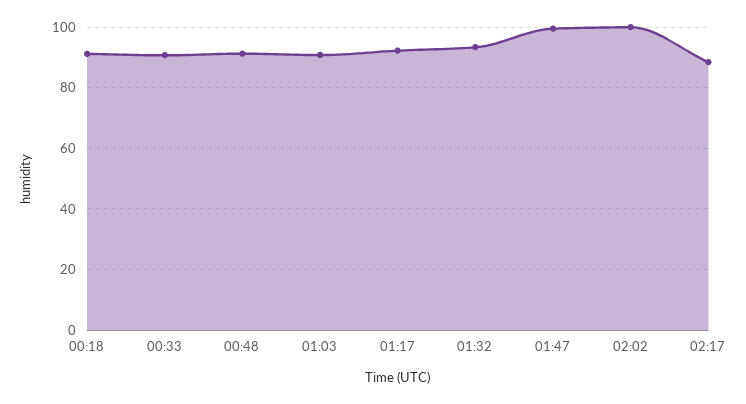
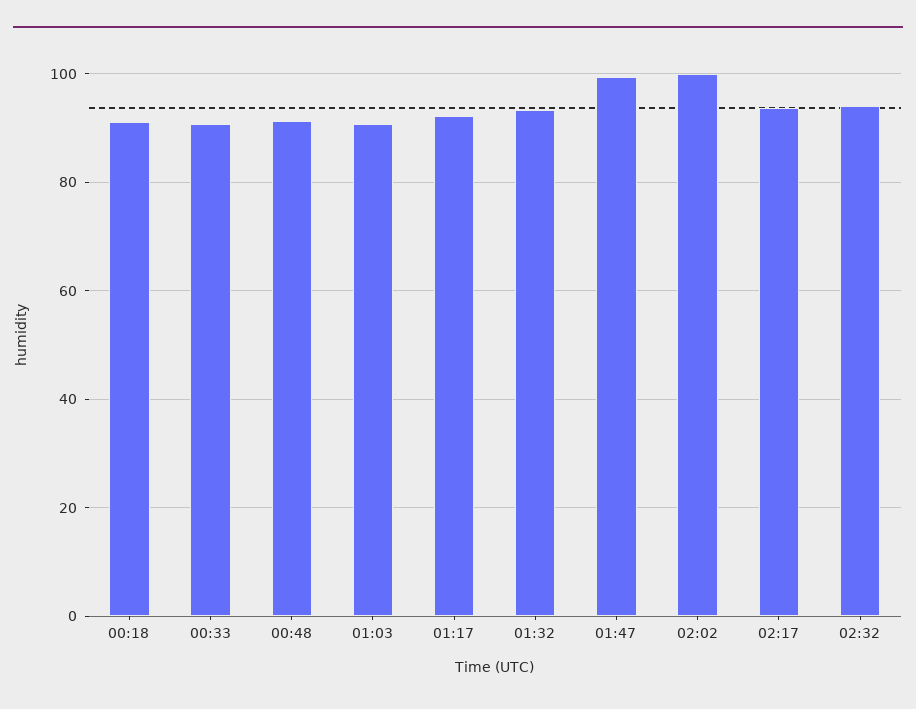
02:17: 88 -> 94
02:32: none -> 94

